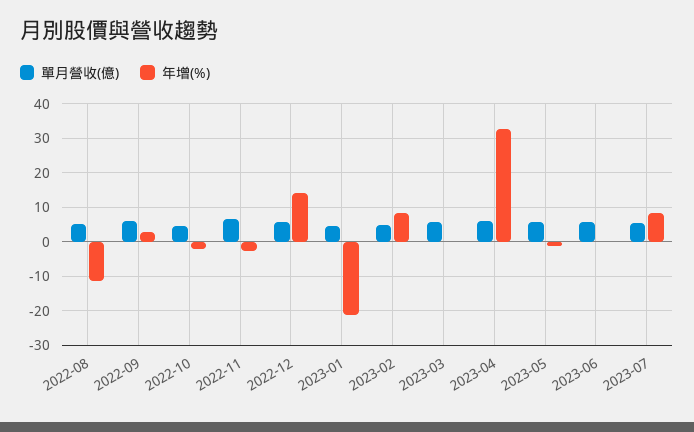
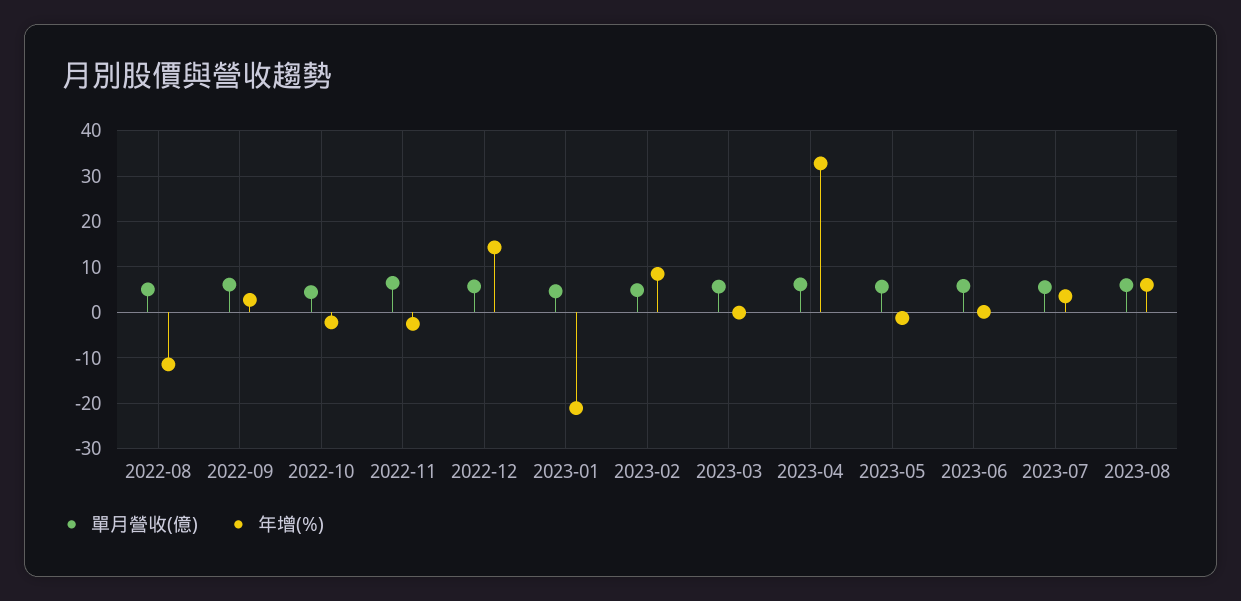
年增(%), 2023-07: 8 -> 4
單月營收(億), 2023-08: none -> 6
年增(%), 2023-08: none -> 6

